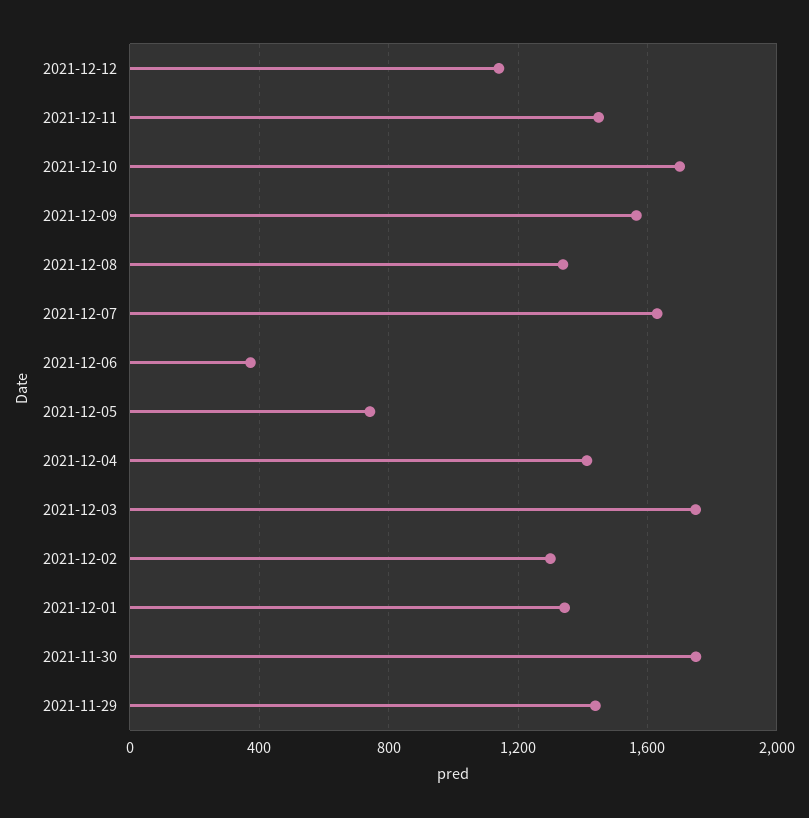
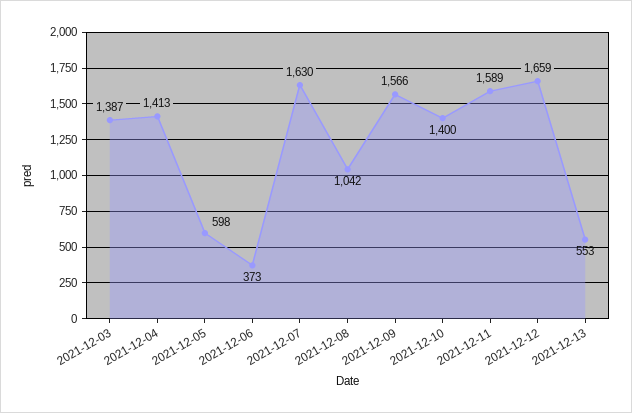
2021-12-12: 1150 -> 1659
2021-12-11: 1450 -> 1589
2021-12-10: 1700 -> 1400
2021-12-08: 1350 -> 1042
2021-12-05: 750 -> 598
2021-12-03: 1750 -> 1387
2021-12-02: 1300 -> none
2021-12-01: 1350 -> none
2021-11-30: 1750 -> none
2021-11-29: 1450 -> none
2021-12-13: none -> 553

